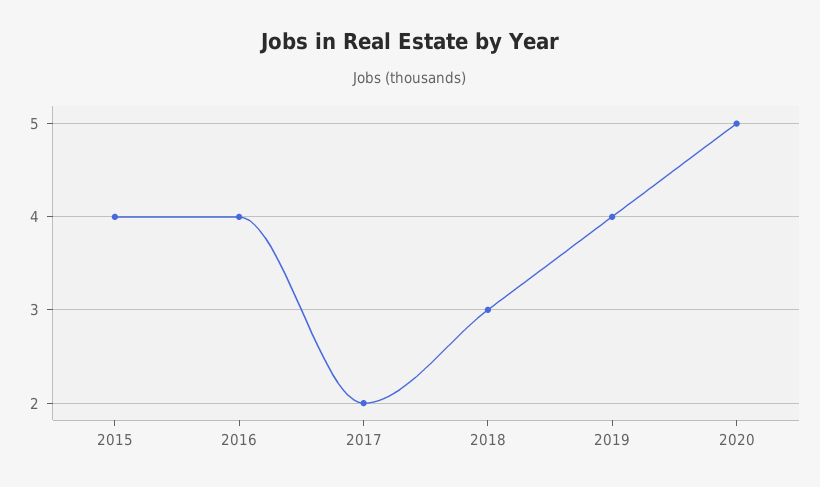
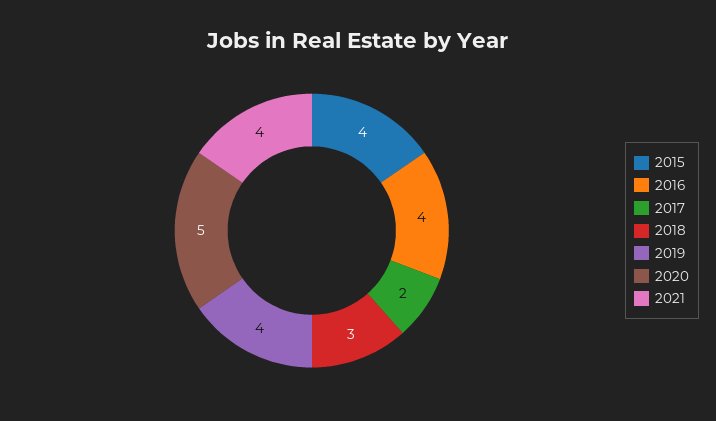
2021: none -> 4

